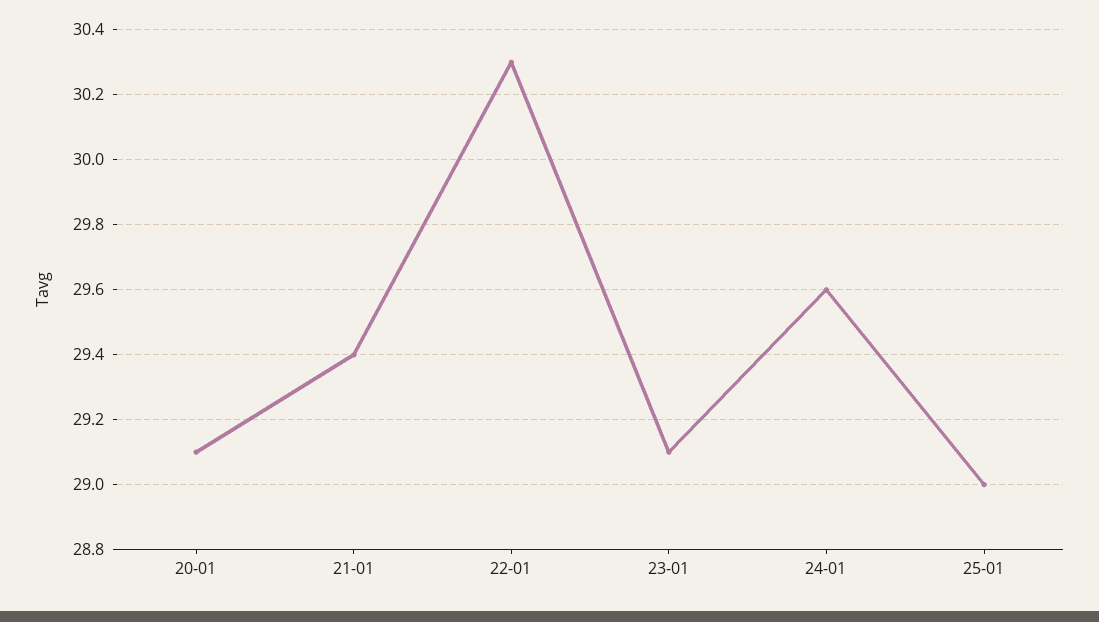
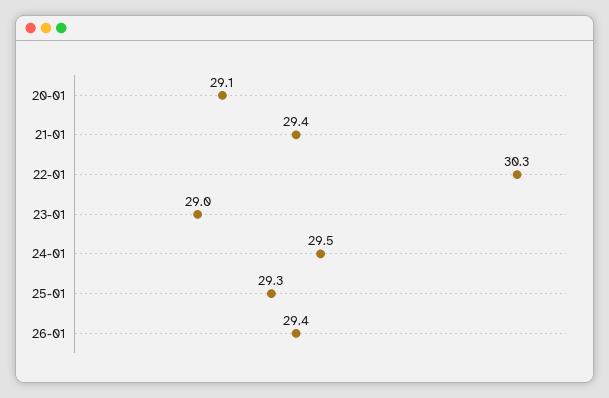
23-01: 29.1 -> 29
24-01: 29.6 -> 29.5
25-01: 29 -> 29.3
26-01: none -> 29.4

